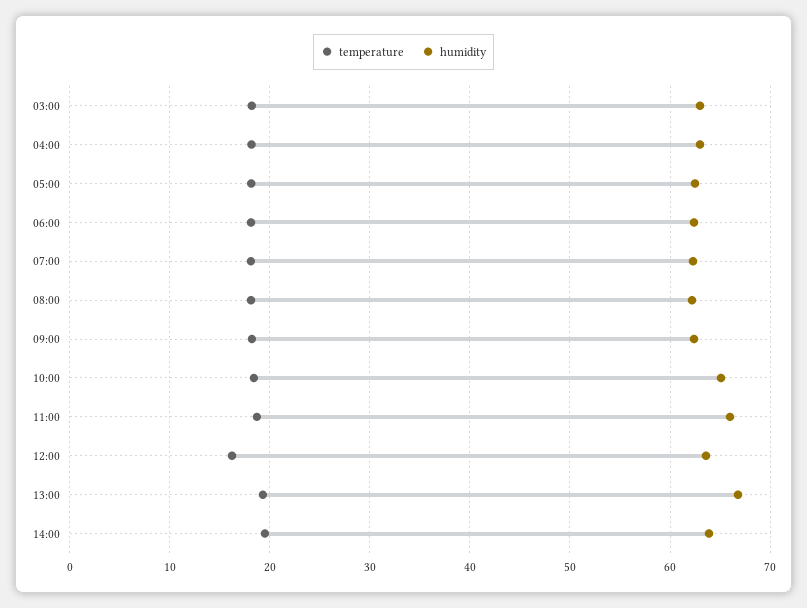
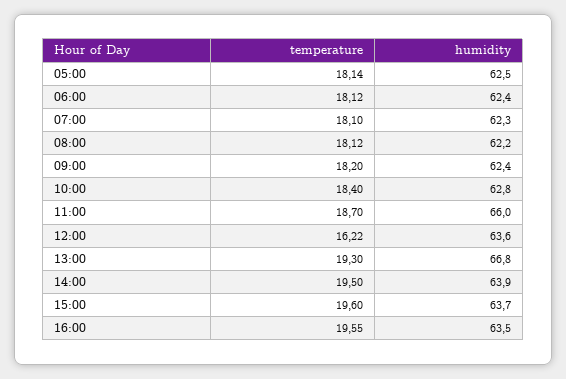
temperature, 03:00: 18 -> none
humidity, 03:00: 63 -> none
temperature, 04:00: 18 -> none
humidity, 04:00: 63 -> none
humidity, 10:00: 65 -> 62.8
temperature, 15:00: none -> 19.6
humidity, 15:00: none -> 63.7
temperature, 16:00: none -> 19.55
humidity, 16:00: none -> 63.5

